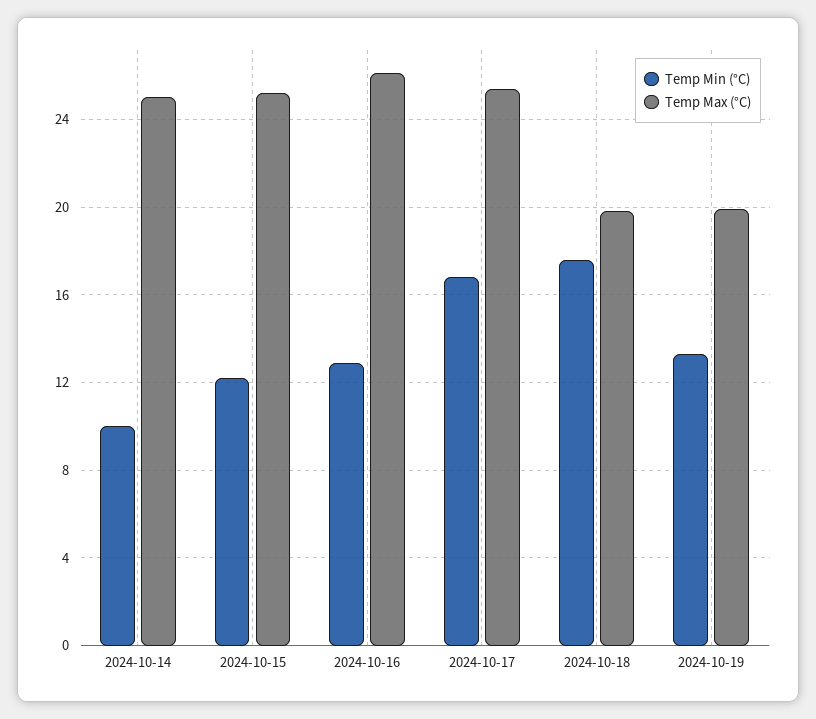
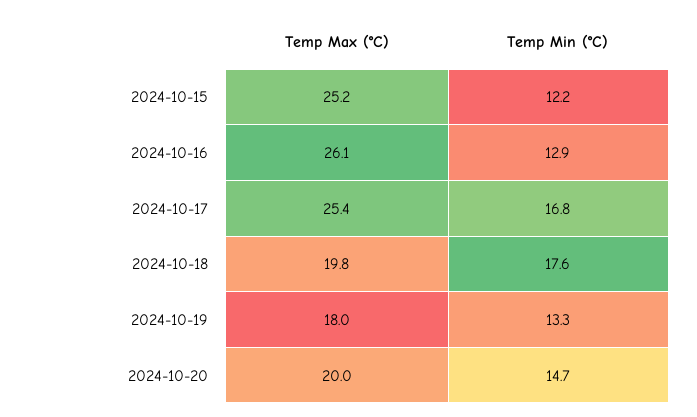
Temp Min (°C), 2024-10-14: 10 -> none
Temp Max (°C), 2024-10-14: 25 -> none
Temp Max (°C), 2024-10-19: 20 -> 18
Temp Max (°C), 2024-10-20: none -> 20
Temp Min (°C), 2024-10-20: none -> 14.7

